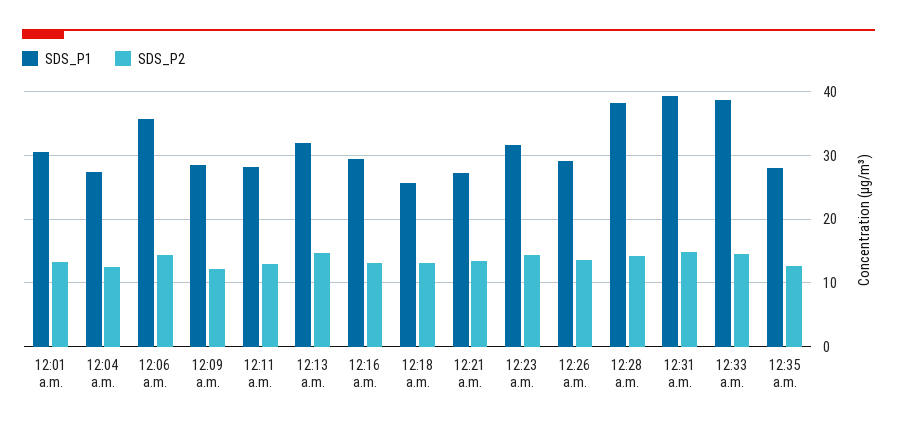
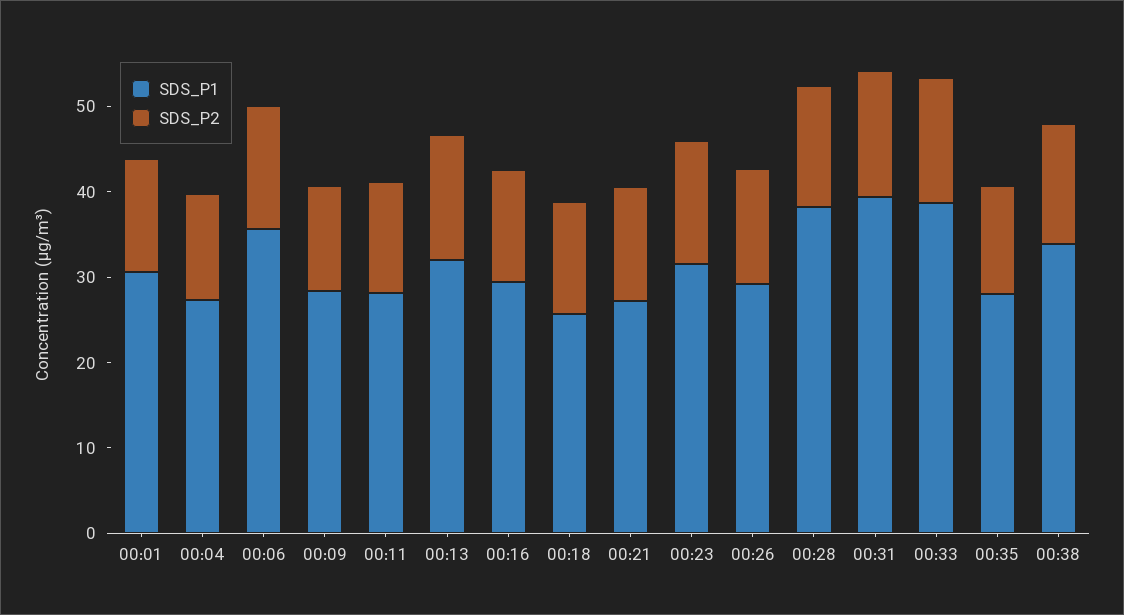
SDS_P1, 00:38: none -> 34
SDS_P2, 00:38: none -> 14

